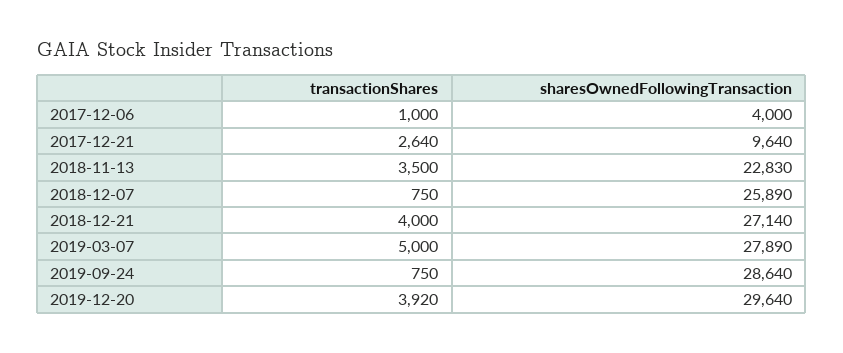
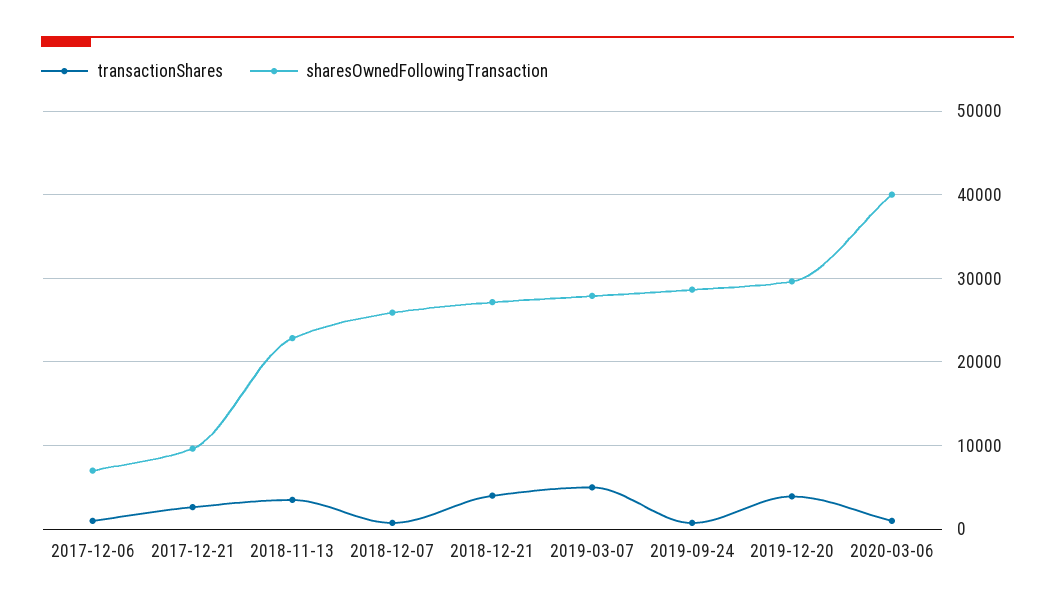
sharesOwnedFollowingTransaction, 2017-12-06: 4000 -> 7000
transactionShares, 2020-03-06: none -> 1000
sharesOwnedFollowingTransaction, 2020-03-06: none -> 40000

